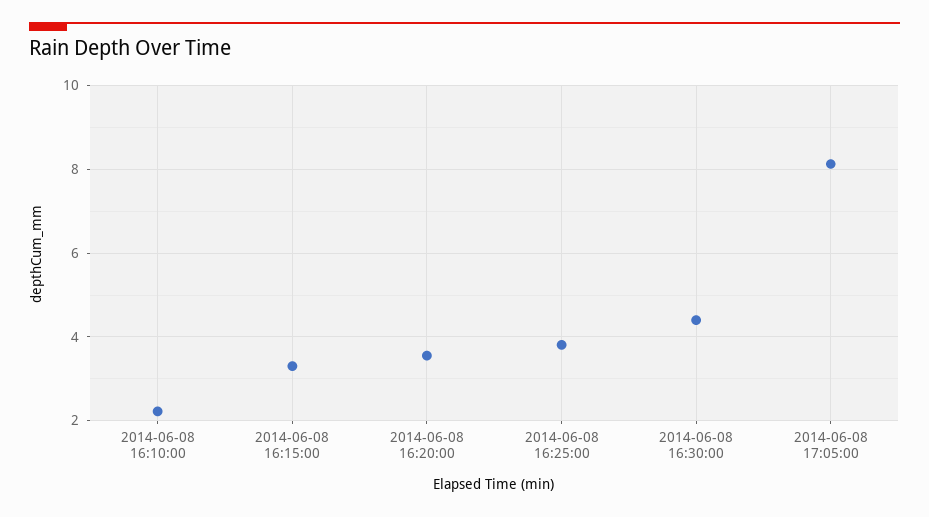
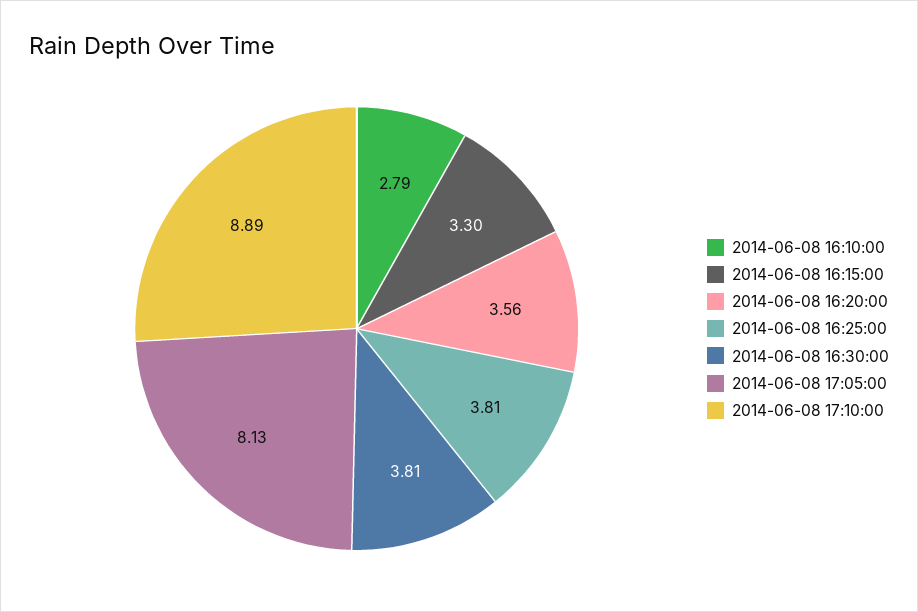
2014-06-08 16:10:00: 2.2 -> 2.79
2014-06-08 16:30:00: 4.4 -> 3.81
2014-06-08 17:10:00: none -> 8.89

